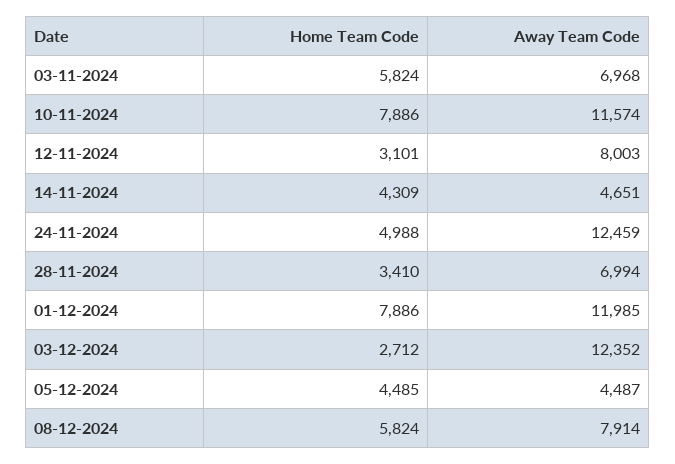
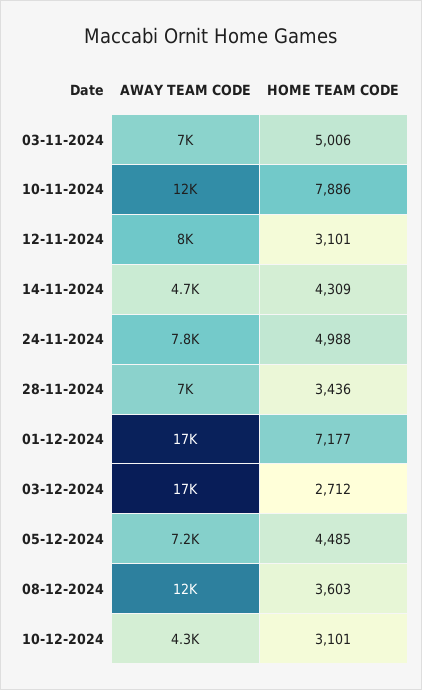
Home Team Code, 03-11-2024: 5824 -> 5006
Away Team Code, 24-11-2024: 12459 -> 7800
Home Team Code, 28-11-2024: 3410 -> 3436
Home Team Code, 01-12-2024: 7886 -> 7177
Away Team Code, 01-12-2024: 11985 -> 17000
Away Team Code, 03-12-2024: 12352 -> 17000
Away Team Code, 05-12-2024: 4487 -> 7200
Home Team Code, 08-12-2024: 5824 -> 3603
Away Team Code, 08-12-2024: 7914 -> 12000
Away Team Code, 10-12-2024: none -> 4300
Home Team Code, 10-12-2024: none -> 3101

